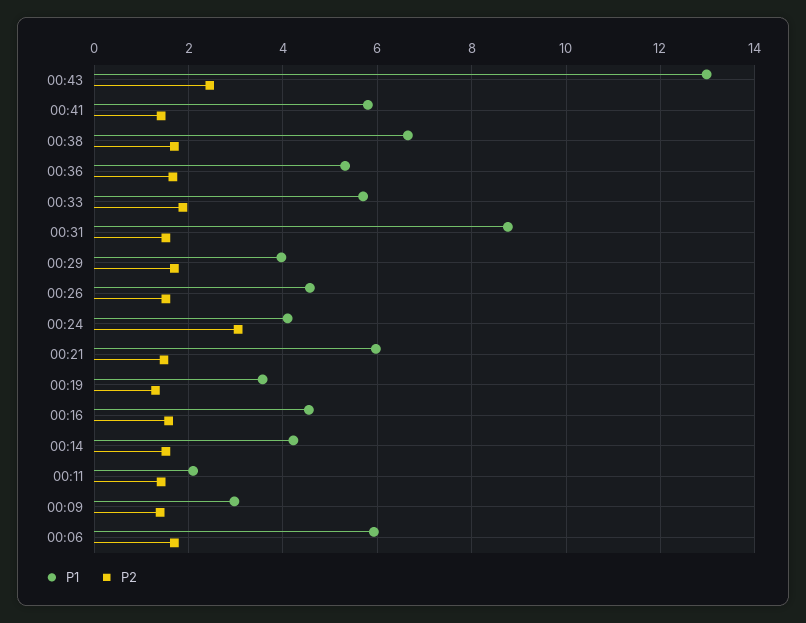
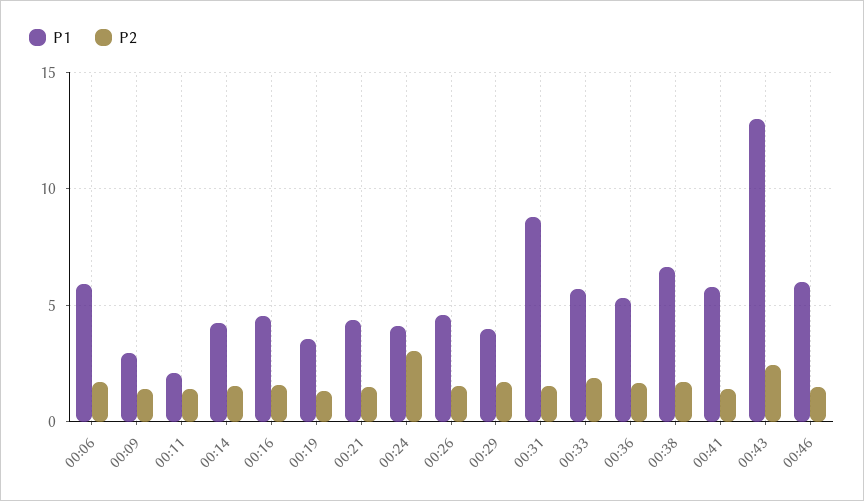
P1, 00:21: 6 -> 4.5
P1, 00:46: none -> 6
P2, 00:46: none -> 1.5

